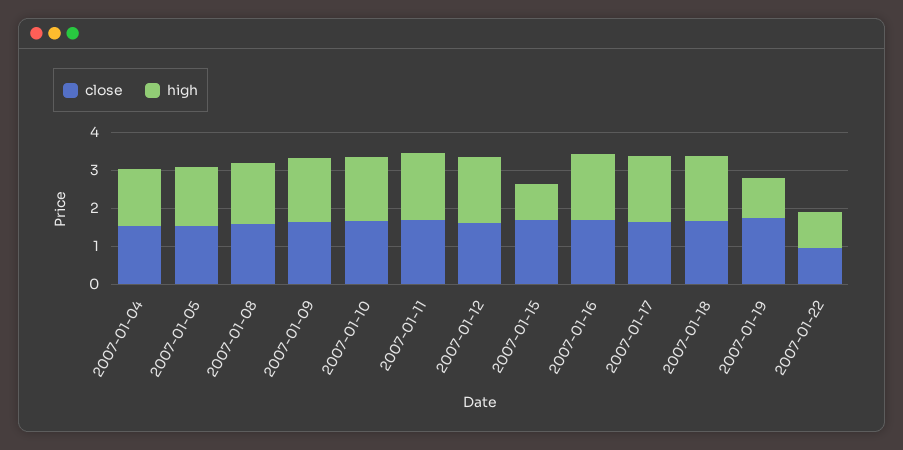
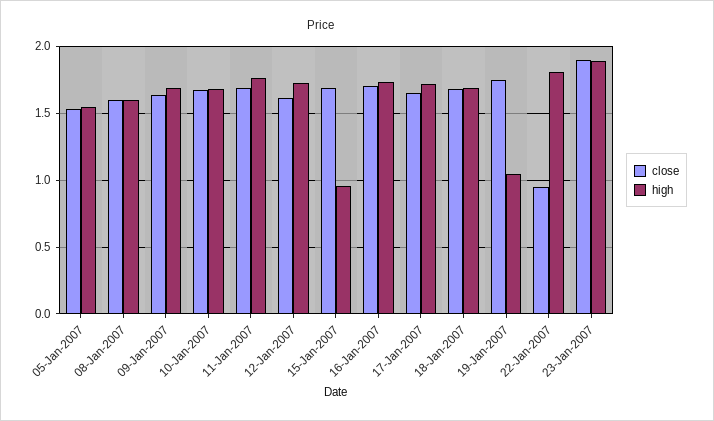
close, 2007-01-04: 1.5 -> none
high, 2007-01-04: 1.5 -> none
high, 2007-01-22: 1 -> 1.8
close, 23-Jan-2007: none -> 1.9
high, 23-Jan-2007: none -> 1.9

